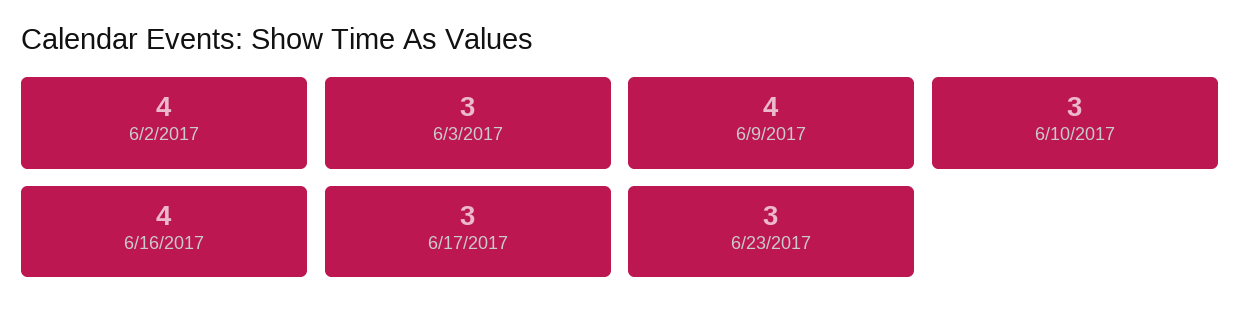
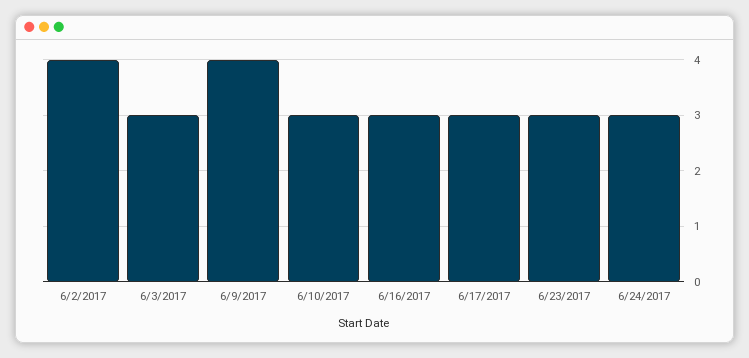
6/16/2017: 4 -> 3
6/24/2017: none -> 3

